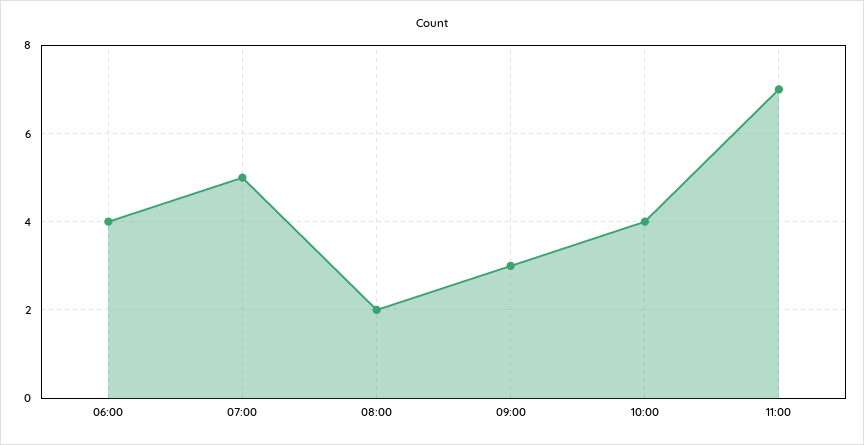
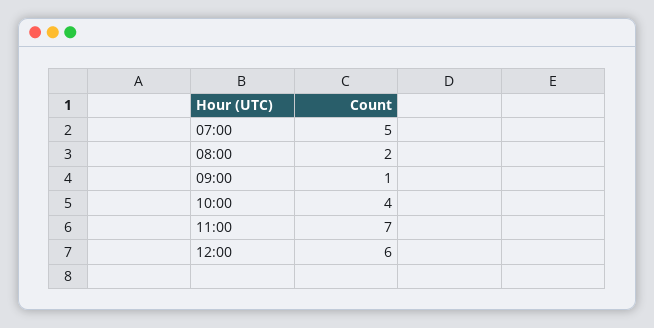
06:00: 4 -> none
09:00: 3 -> 1
12:00: none -> 6

